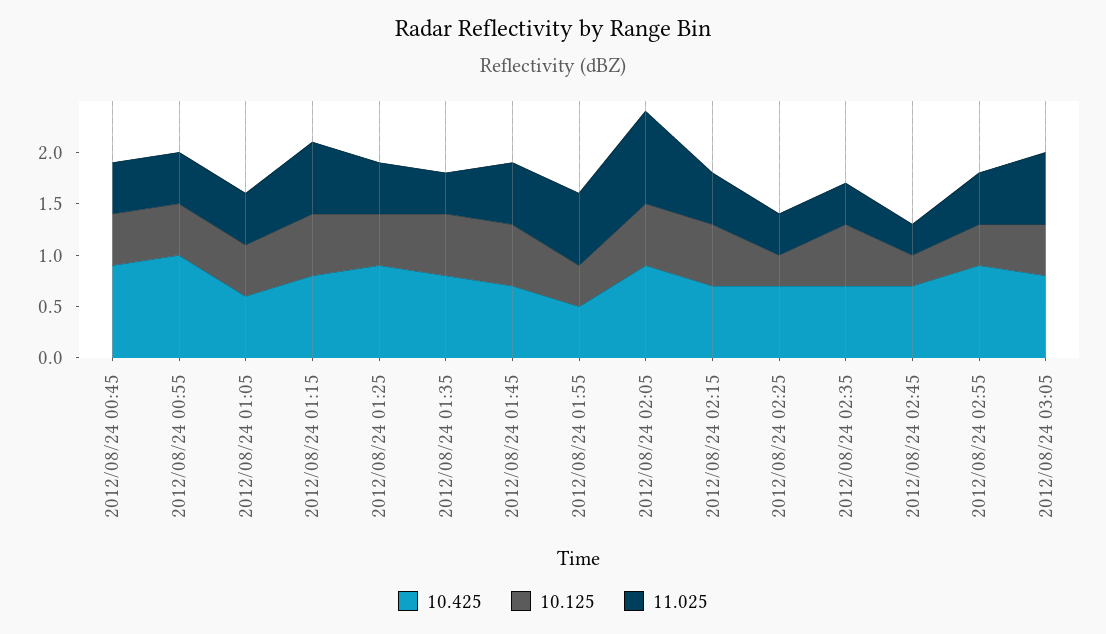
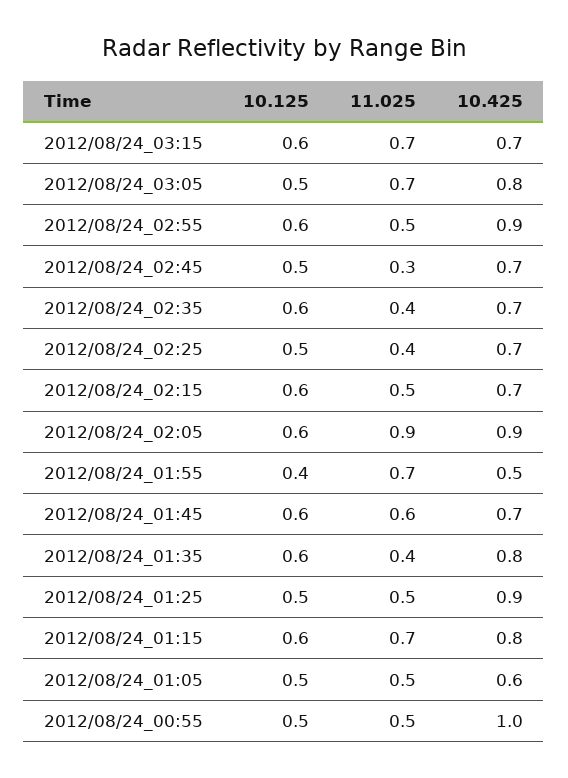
10.425, 2012/08/24 00:45: 0.9 -> none
10.125, 2012/08/24 00:45: 0.5 -> none
11.025, 2012/08/24 00:45: 0.5 -> none
10.125, 2012/08/24 02:25: 0.3 -> 0.5
10.125, 2012/08/24 02:45: 0.3 -> 0.5
10.125, 2012/08/24 02:55: 0.4 -> 0.6
10.125, 2012/08/24_03:15: none -> 0.6
11.025, 2012/08/24_03:15: none -> 0.7
10.425, 2012/08/24_03:15: none -> 0.7

